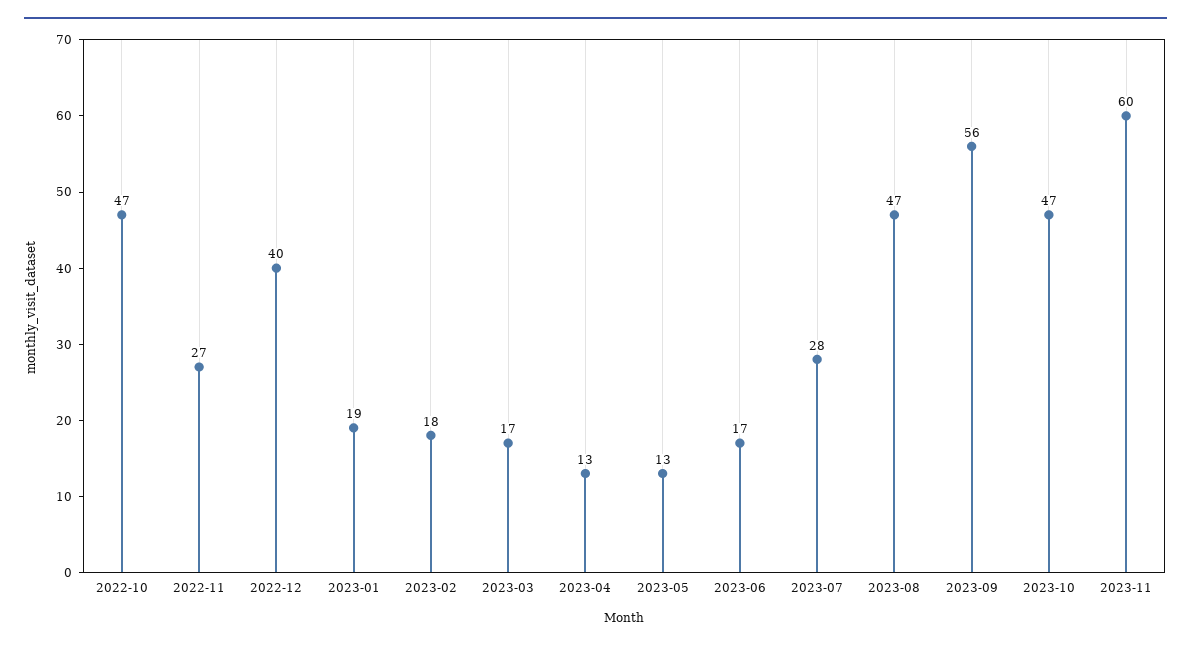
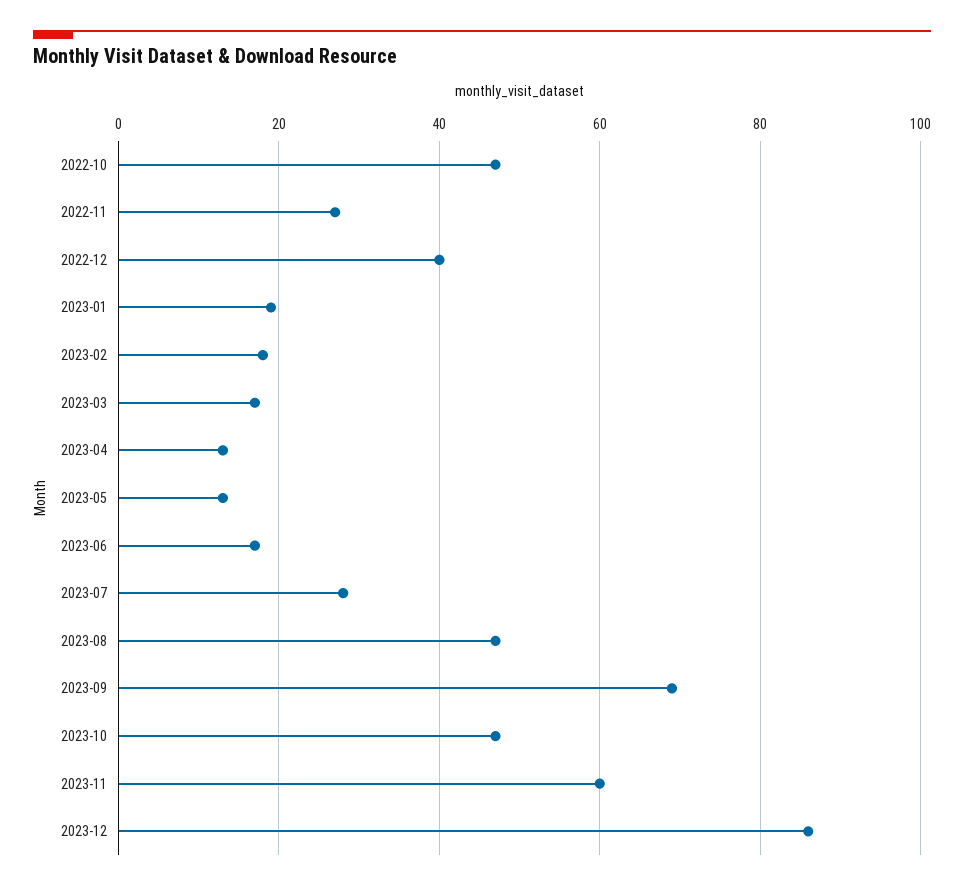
2023-09: 56 -> 70
2023-12: none -> 85

